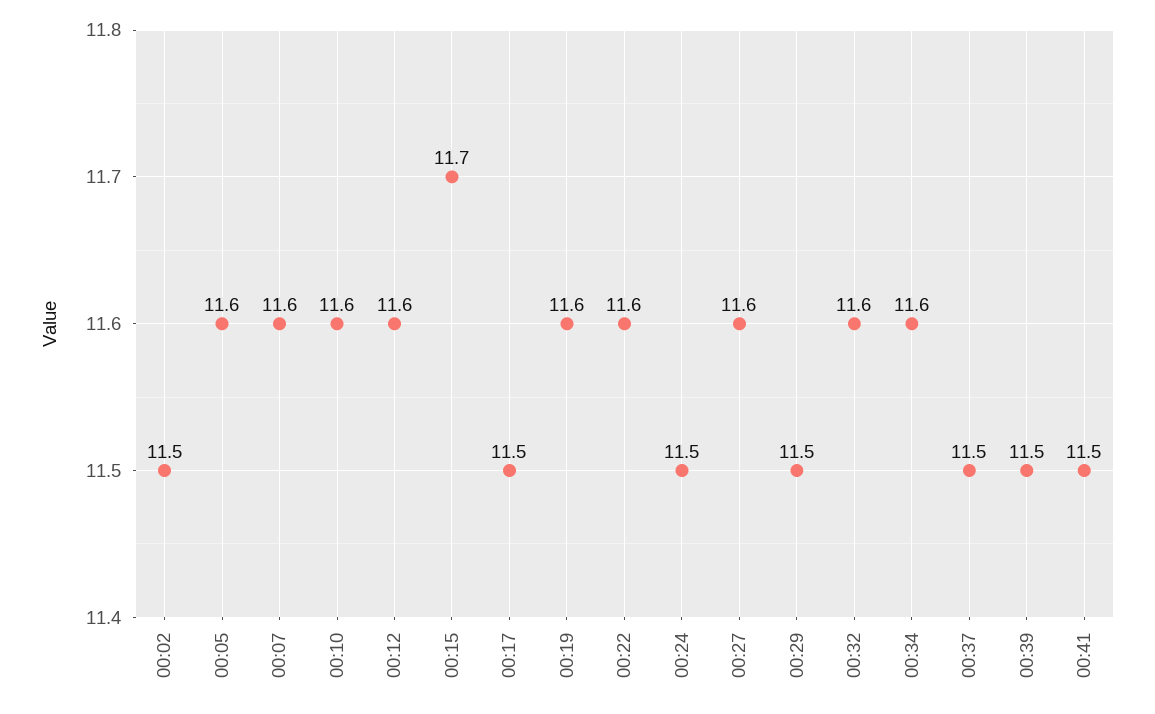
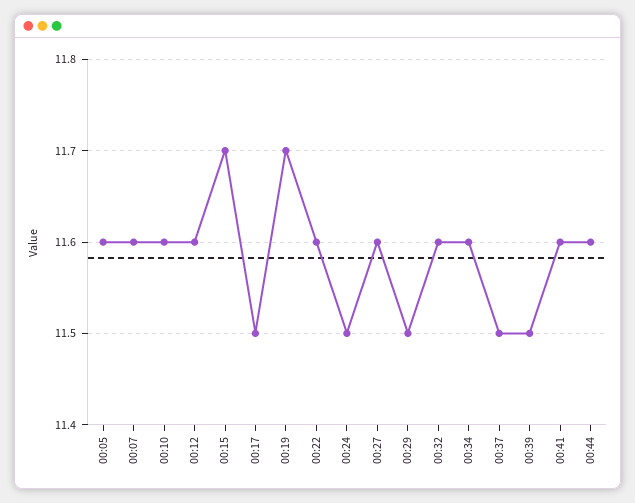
00:02: 11.5 -> none
00:19: 11.6 -> 11.7
00:41: 11.5 -> 11.6
00:44: none -> 11.6

